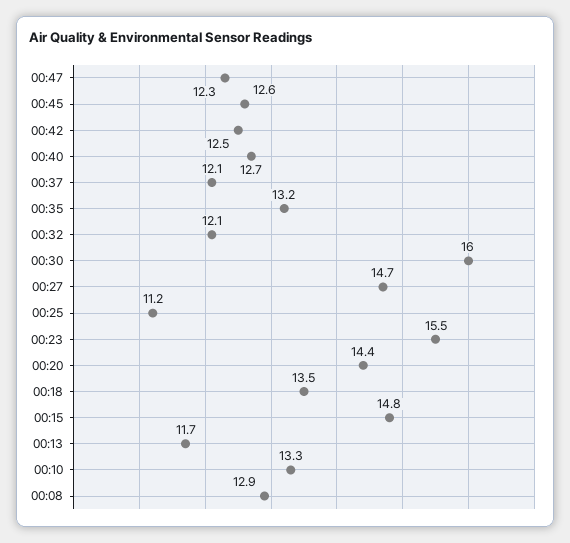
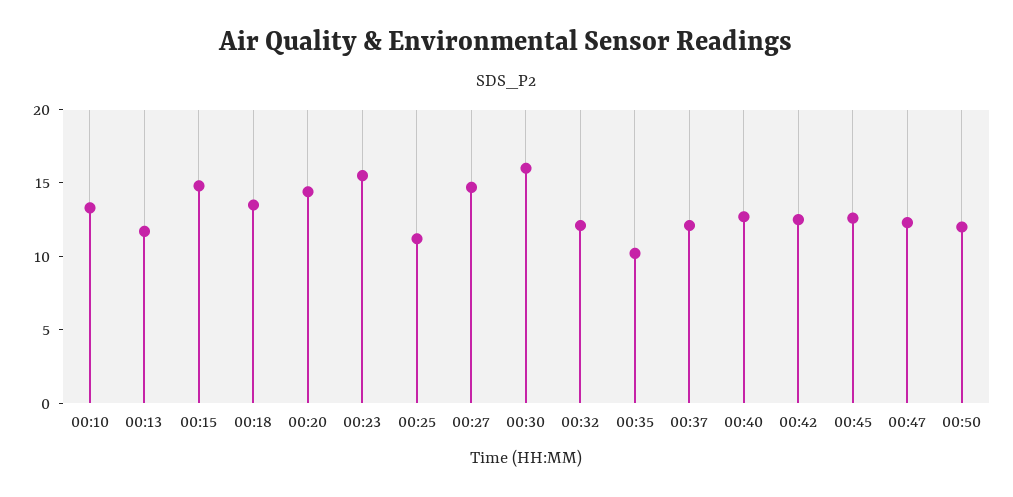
00:35: 13.2 -> 10
00:08: 12.9 -> none
00:50: none -> 12

